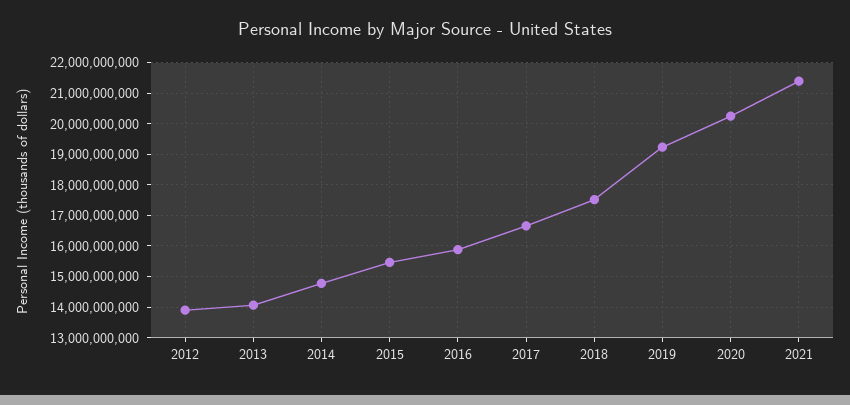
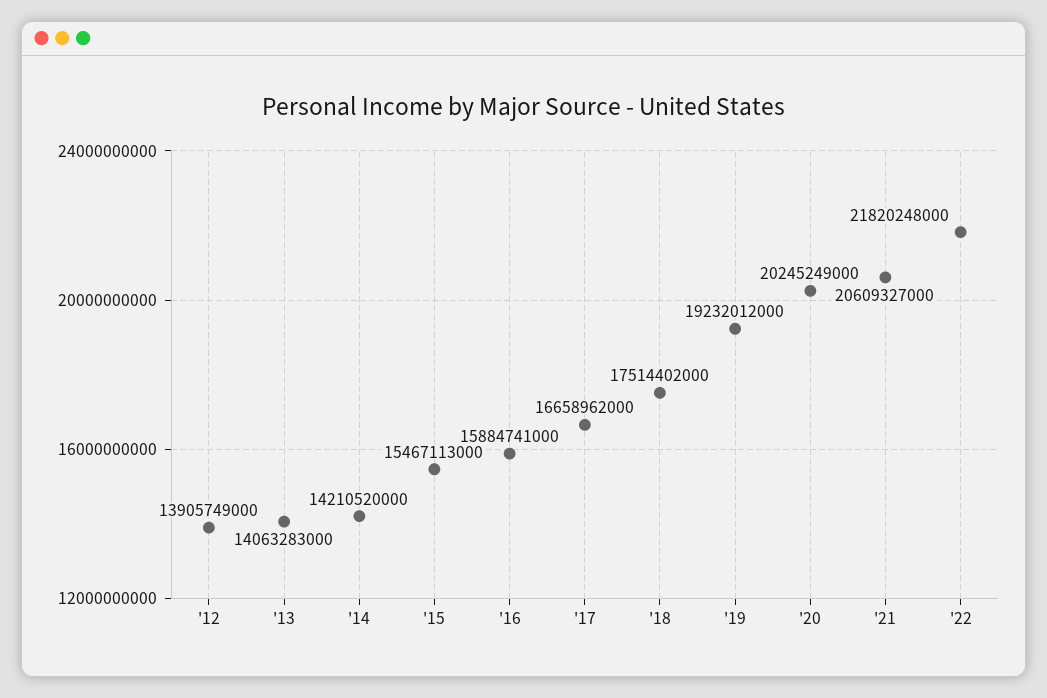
2014: 14800000000 -> 14210520000
2021: 21400000000 -> 20609327000
'22: none -> 21820248000

